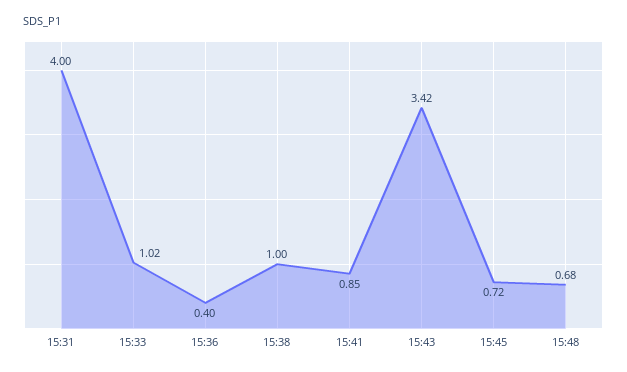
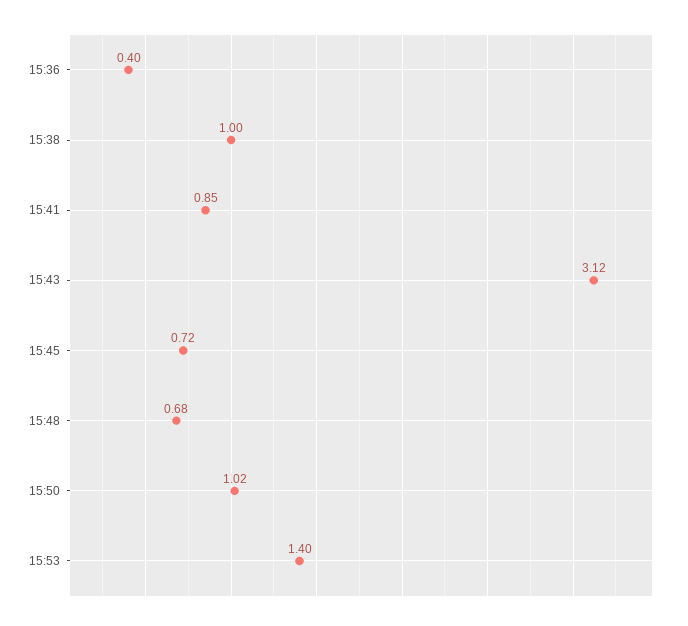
15:31: 4 -> none
15:33: 1.02 -> none
15:43: 3.42 -> 3.12
15:50: none -> 1.02
15:53: none -> 1.4

